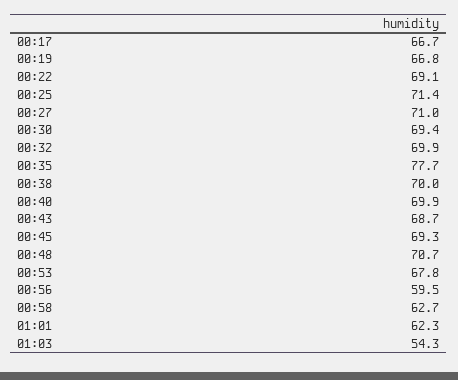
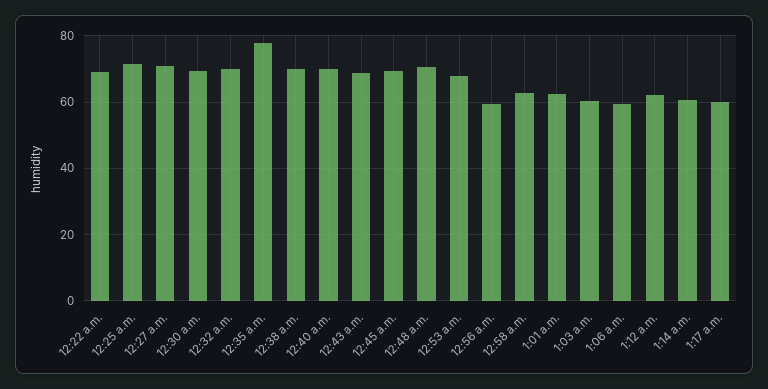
00:17: 66.7 -> none
00:19: 66.8 -> none
01:03: 54.3 -> 60
1:06 a.m.: none -> 60
1:12 a.m.: none -> 62
1:14 a.m.: none -> 60
1:17 a.m.: none -> 60

